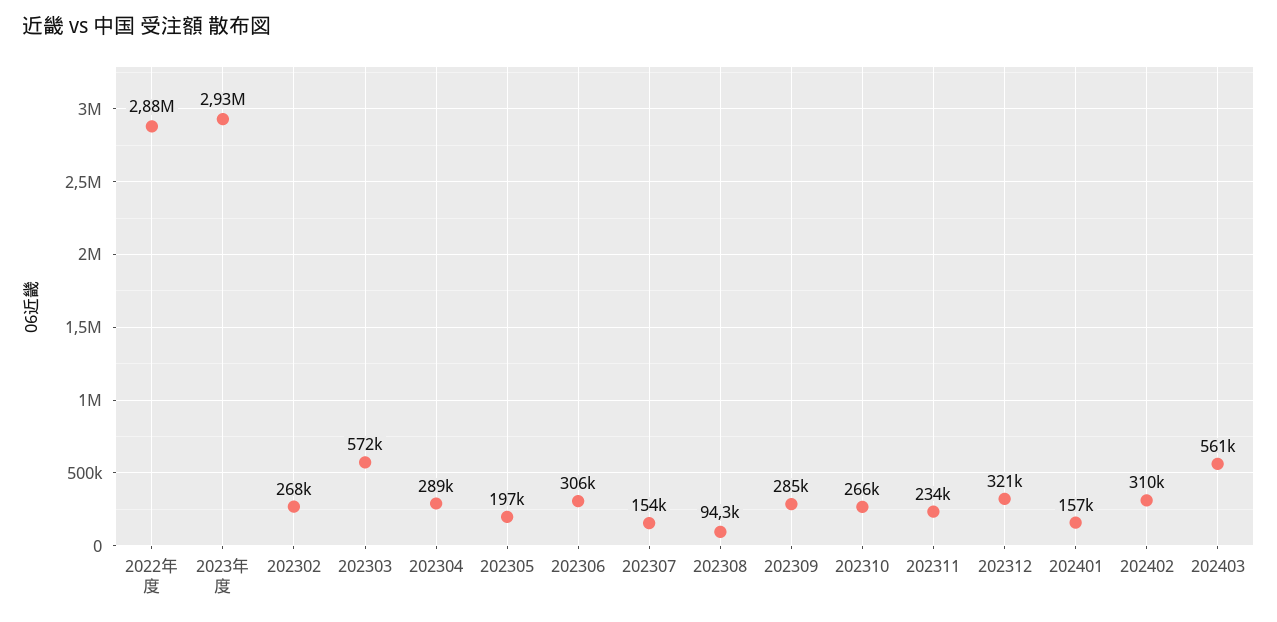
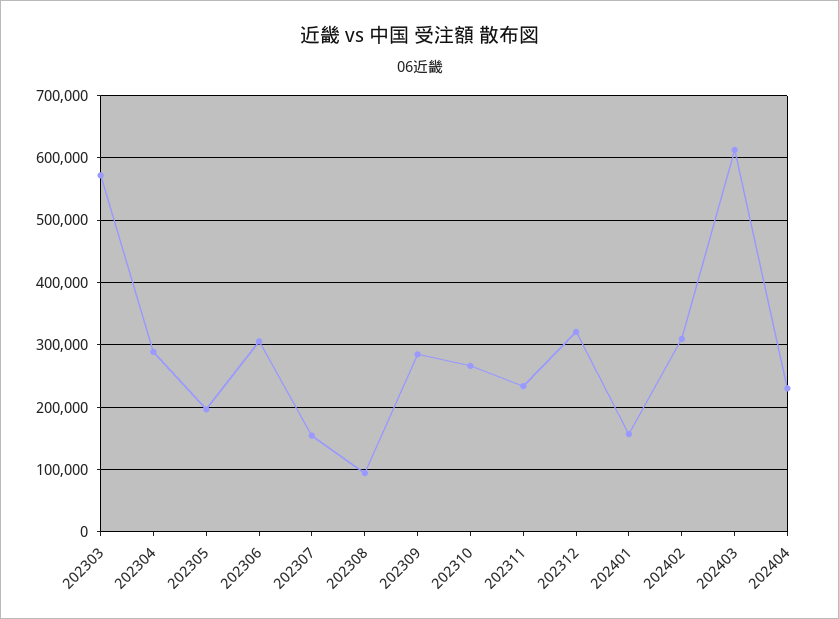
2022年度: 2880000 -> none
2023年度: 2930000 -> none
202302: 268000 -> none
202403: 561000 -> 610000
202404: none -> 230000

